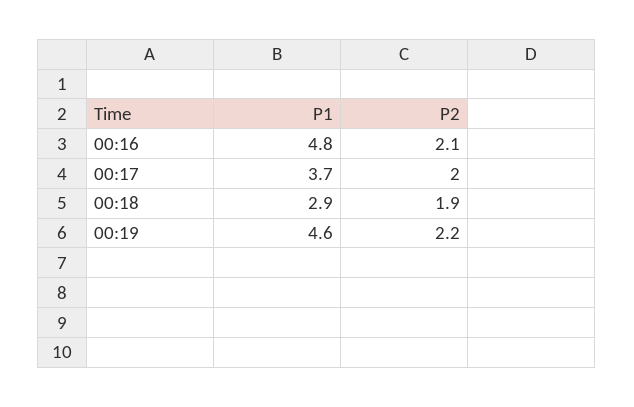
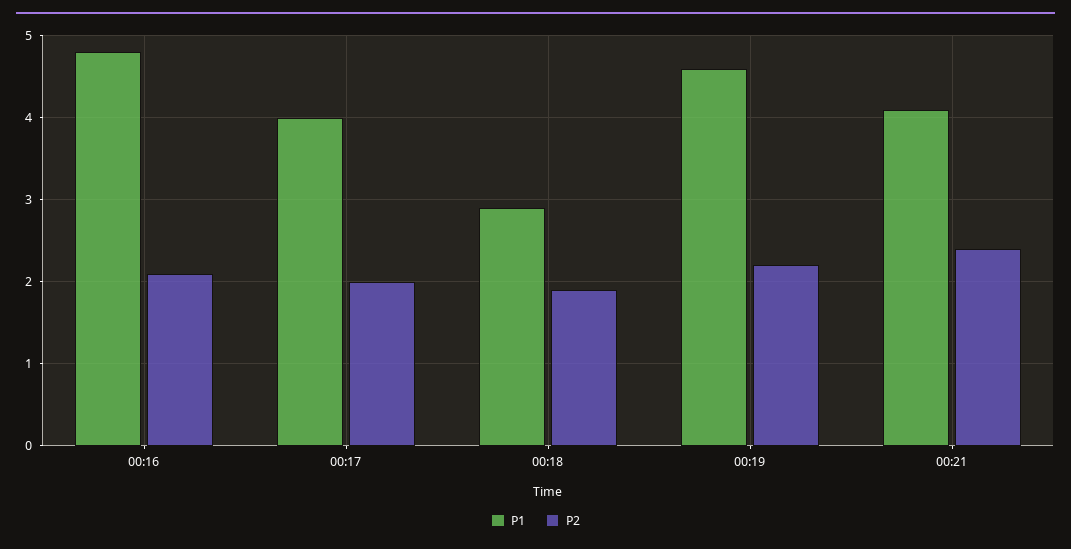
P1, 00:17: 3.7 -> 4
P1, 00:21: none -> 4.1
P2, 00:21: none -> 2.4

